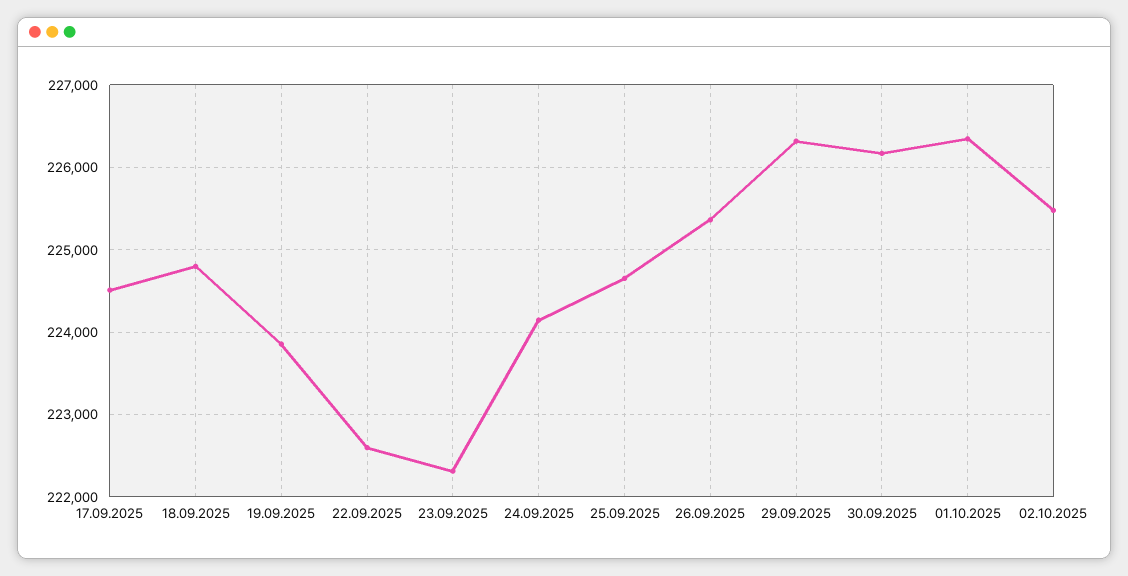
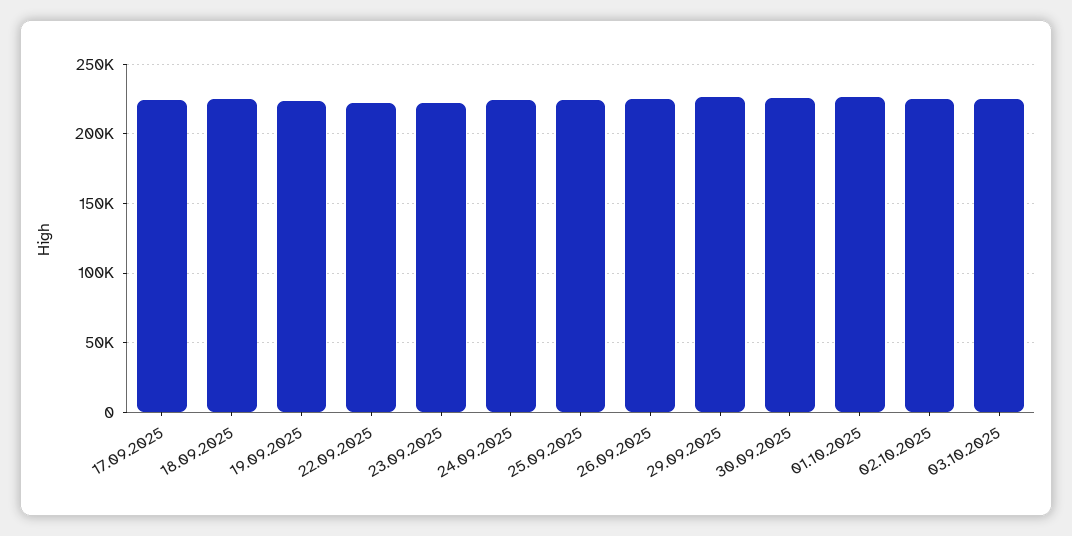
03.10.2025: none -> 225000

